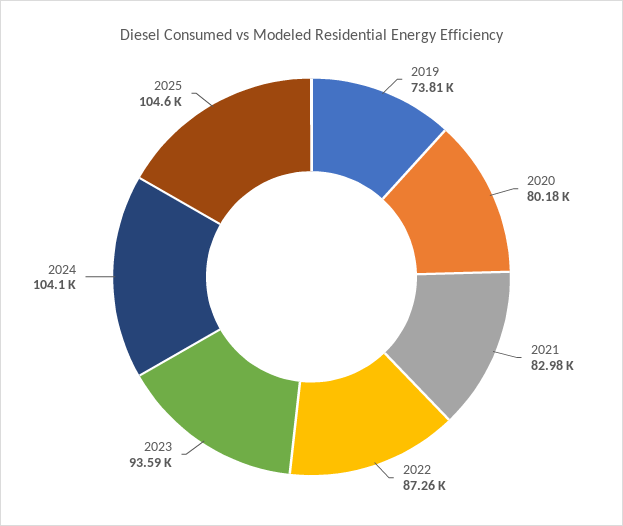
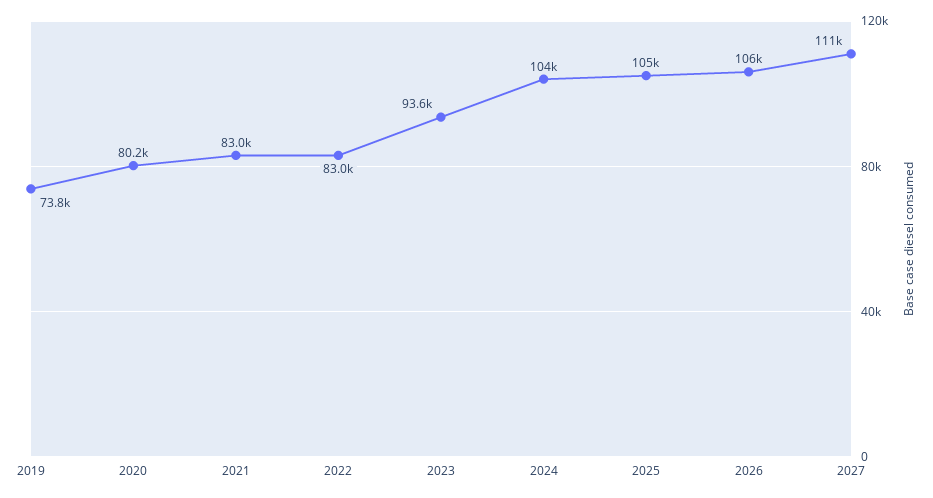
2022: 87260 -> 83000
2026: none -> 106000
2027: none -> 111000

